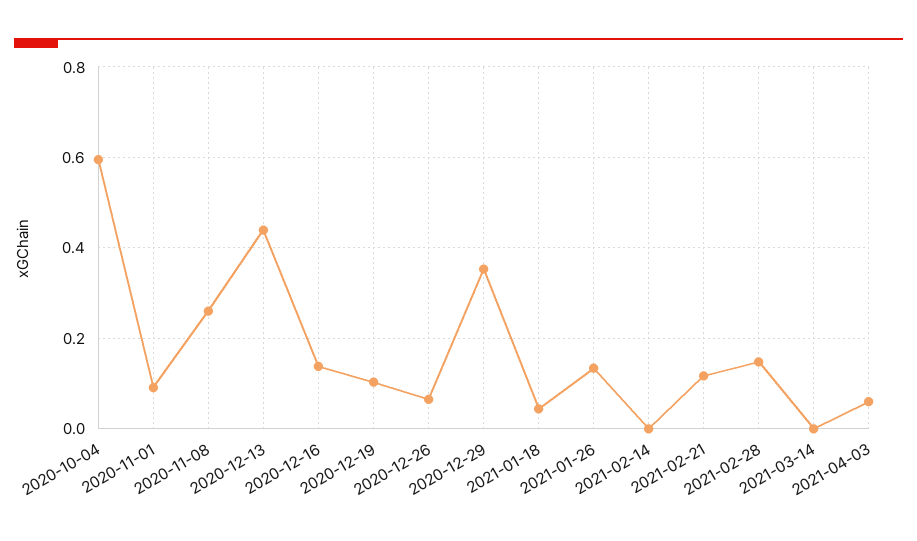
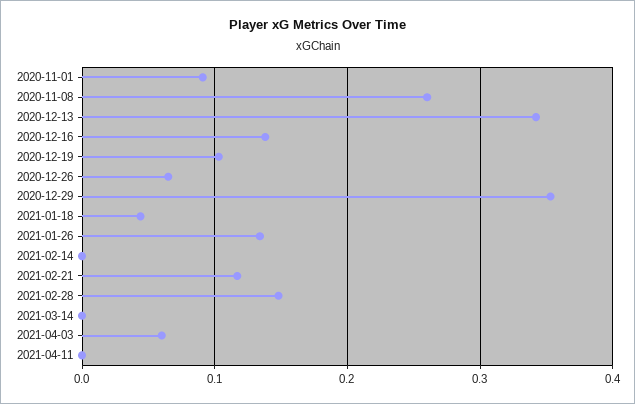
2020-10-04: 0.6 -> none
2020-12-13: 0.44 -> 0.34
2021-04-11: none -> 0

